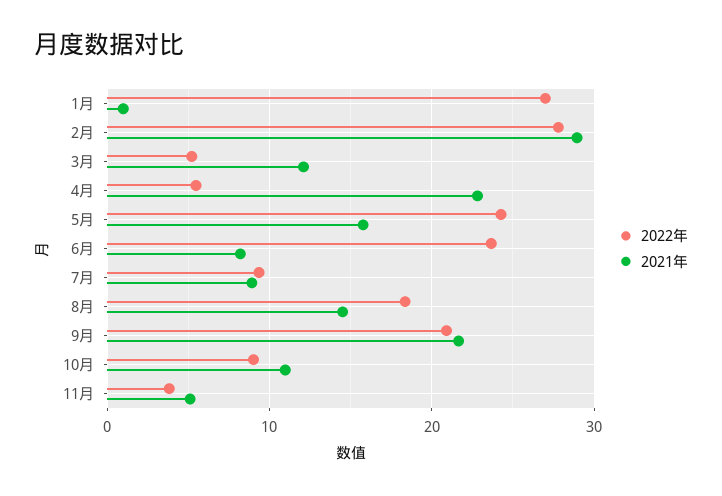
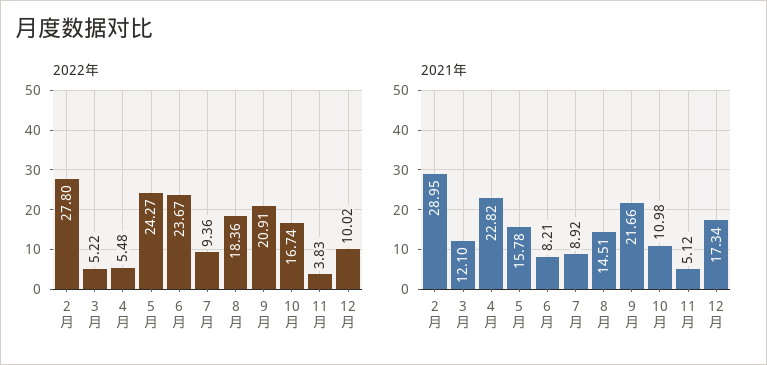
2022年, 1月: 27 -> none
2021年, 1月: 1 -> none
2022年, 10月: 9 -> 16.74
2022年, 12月: none -> 10.02
2021年, 12月: none -> 17.34

